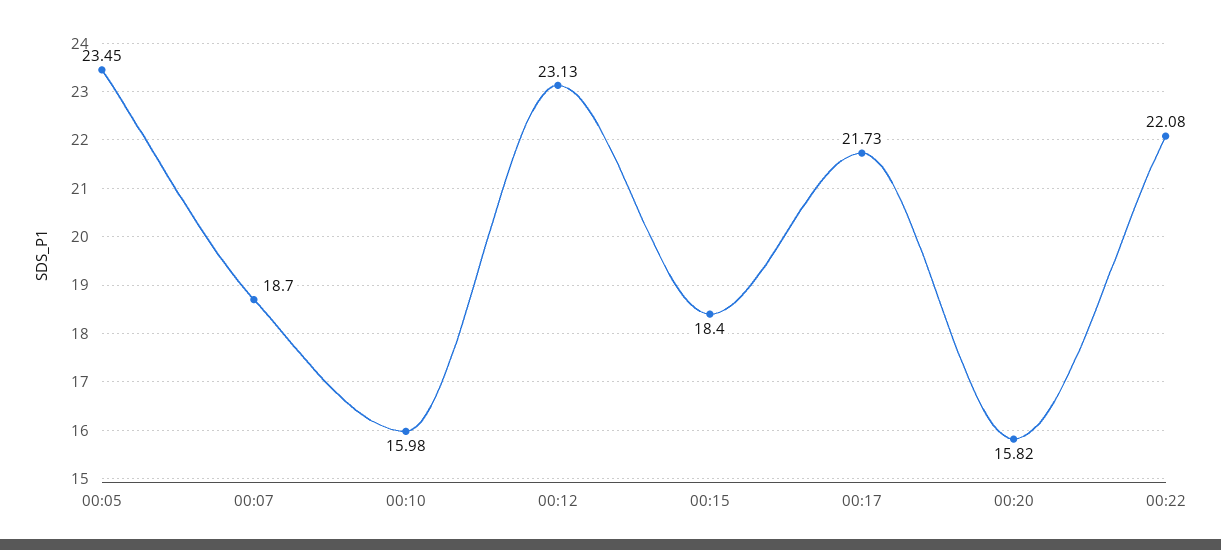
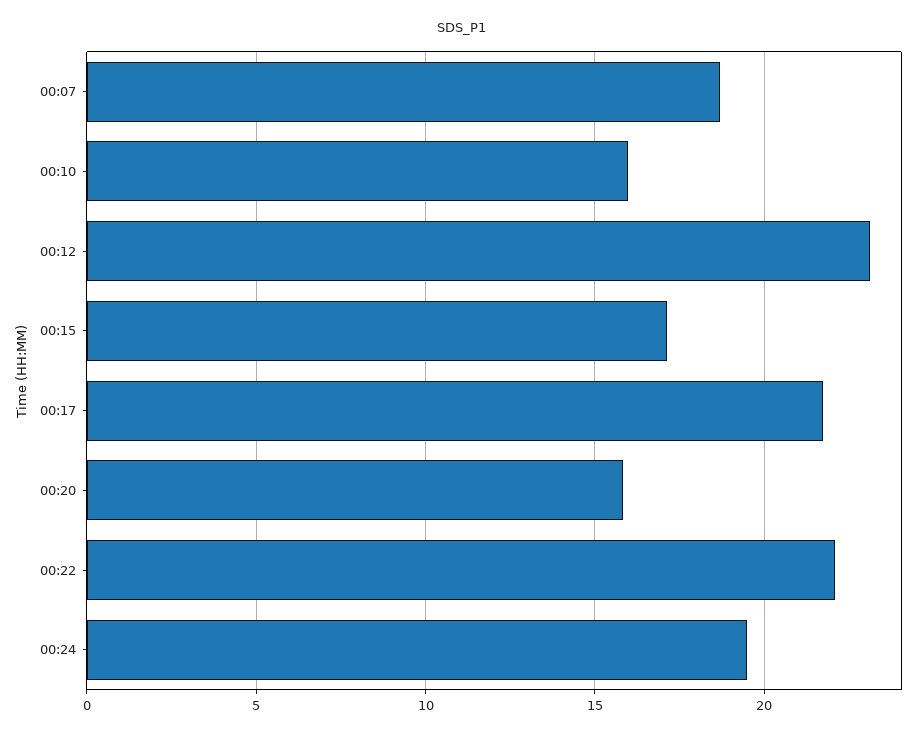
00:05: 23.45 -> none
00:15: 18.4 -> 17
00:24: none -> 19.5

